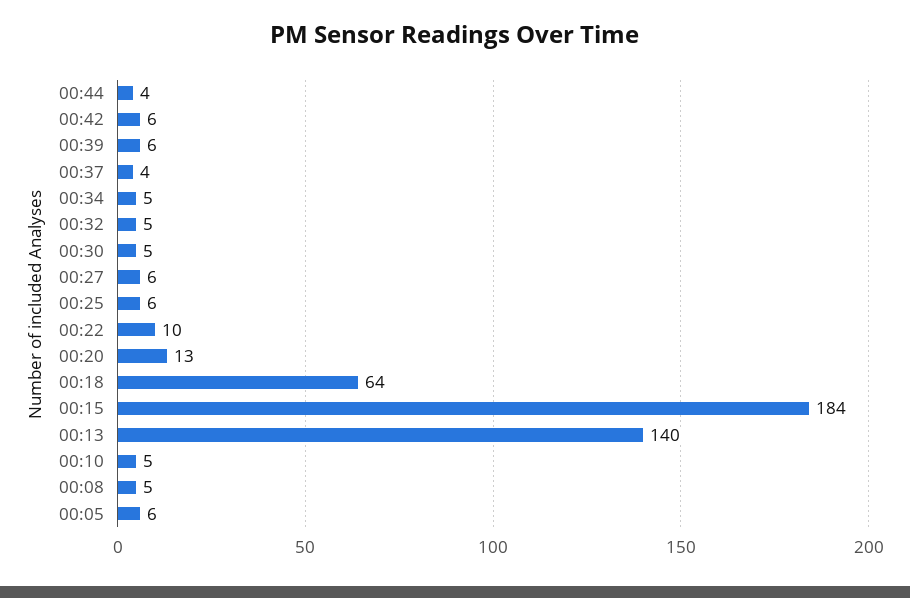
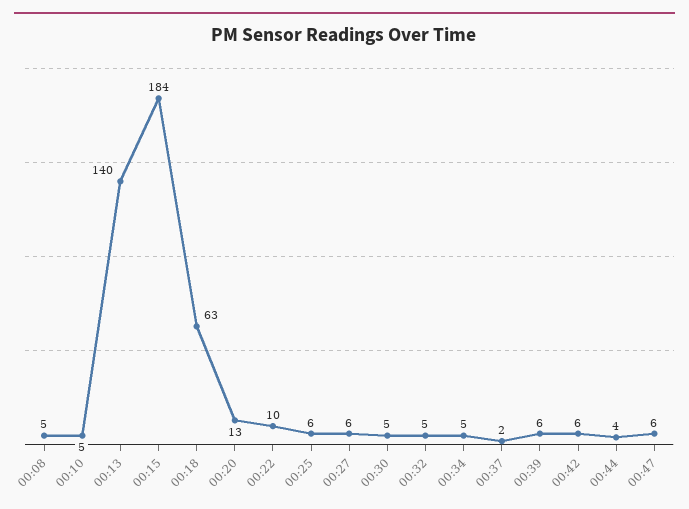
00:37: 4 -> 2
00:18: 64 -> 63
00:05: 6 -> none
00:47: none -> 6

